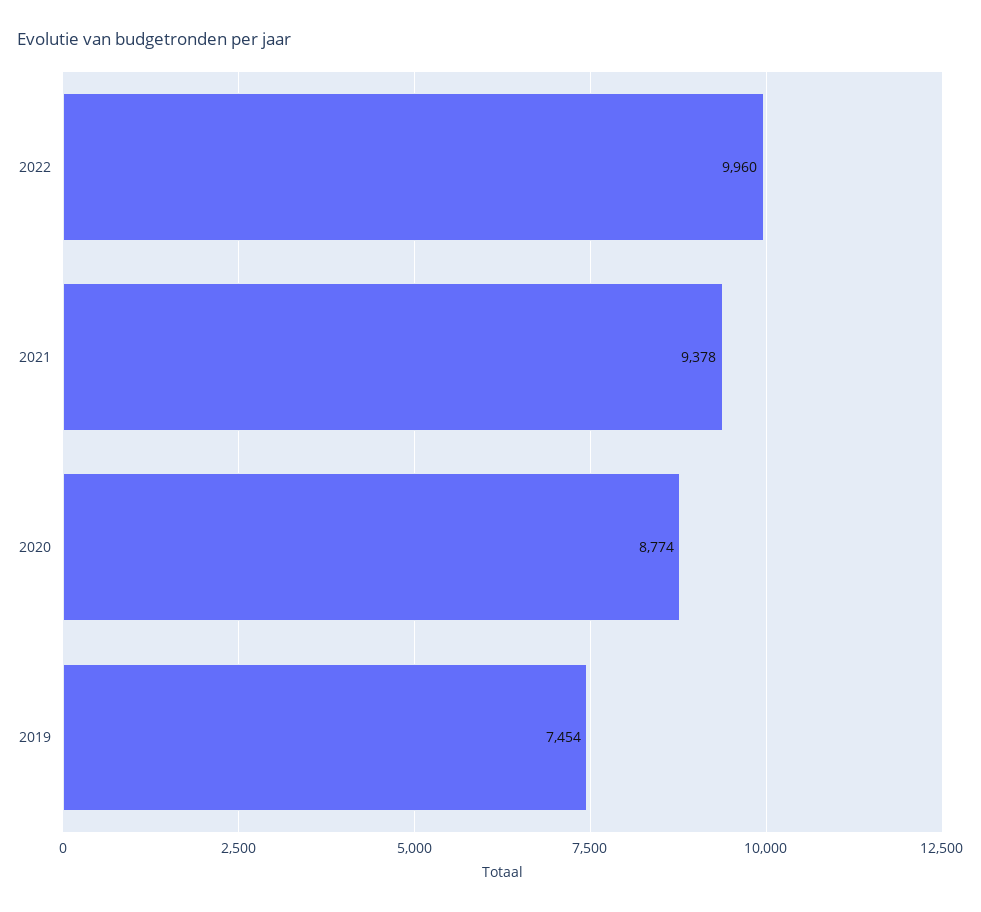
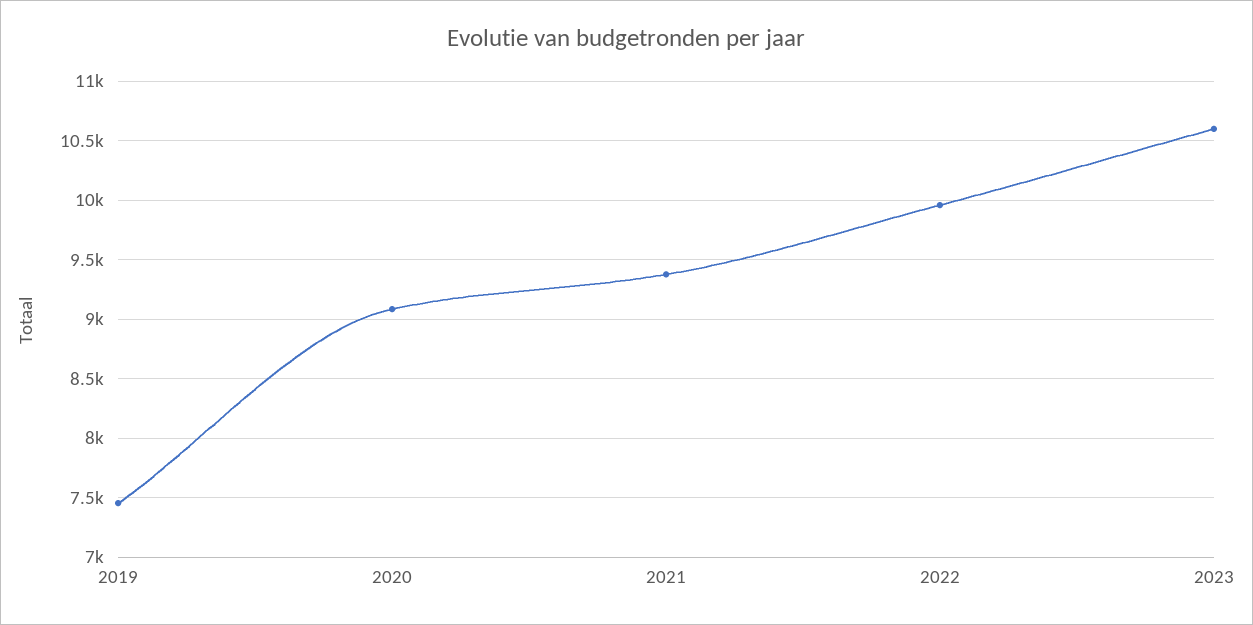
2020: 8774 -> 9100
2023: none -> 10600

